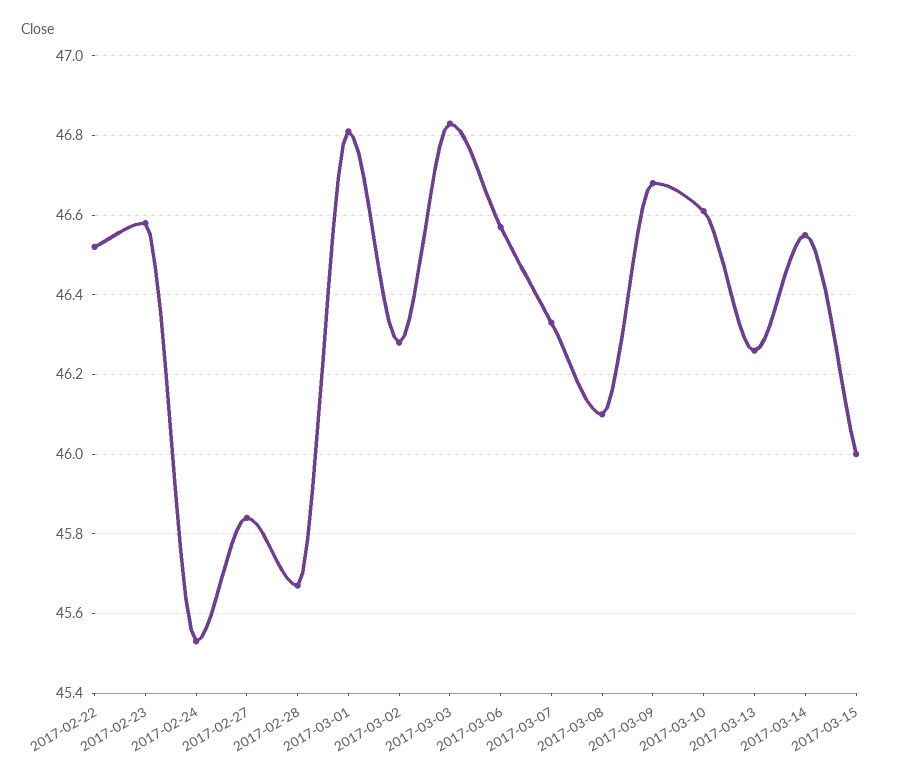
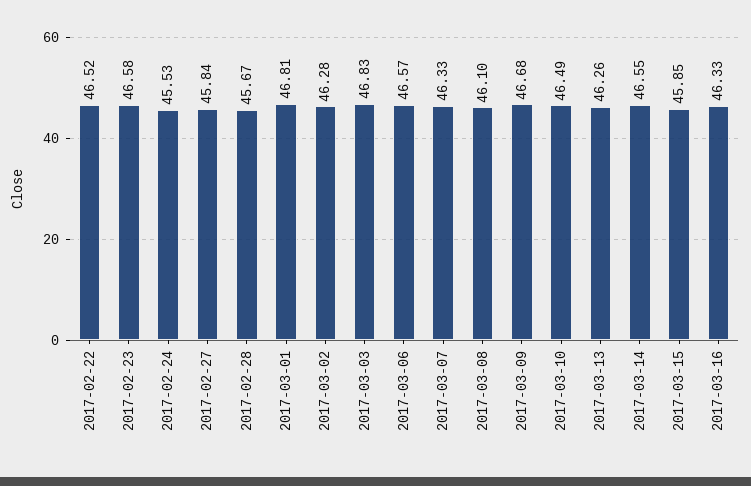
2017-03-10: 46.6 -> 46.49
2017-03-15: 46 -> 45.85
2017-03-16: none -> 46.33

